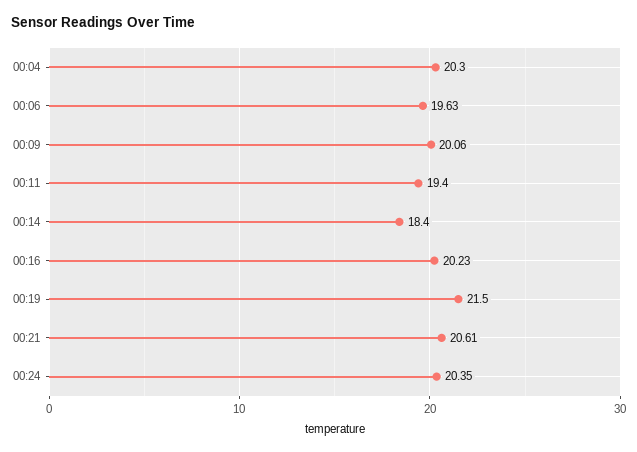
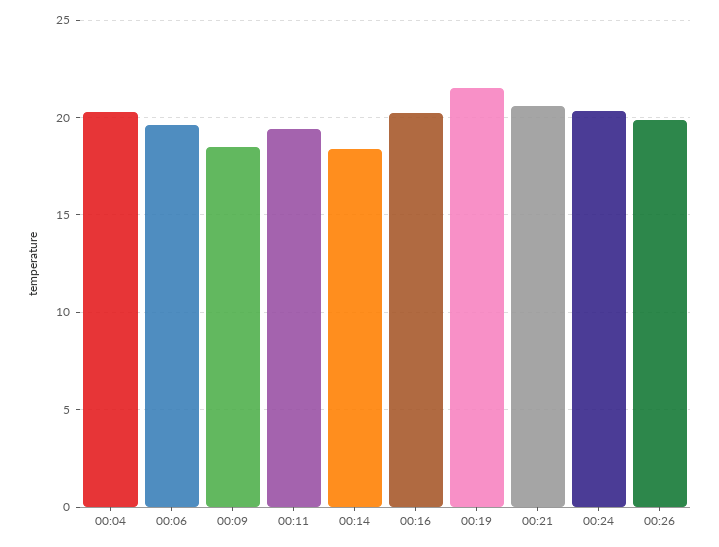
00:09: 20.06 -> 18.5
00:26: none -> 20

